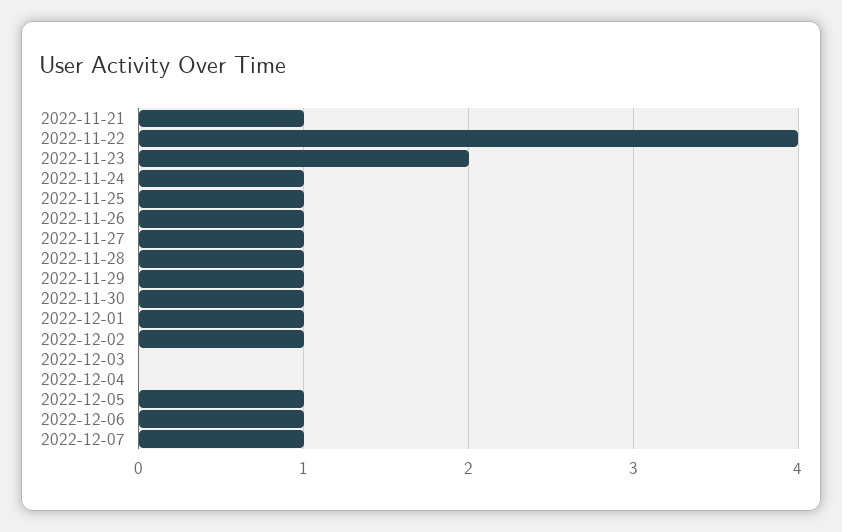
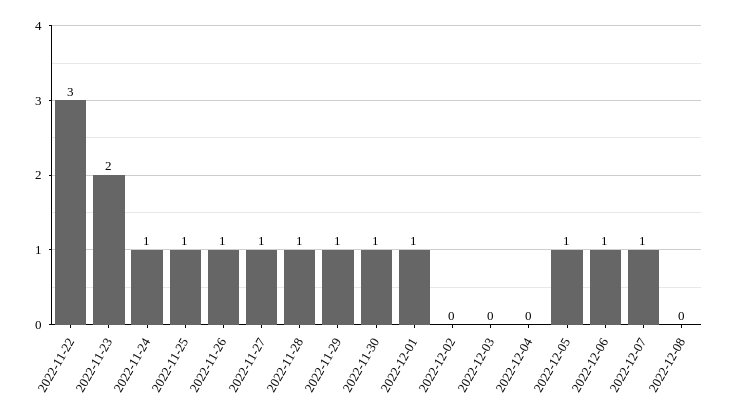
2022-11-21: 1 -> none
2022-11-22: 4 -> 3
2022-12-02: 1 -> 0
2022-12-08: none -> 0

